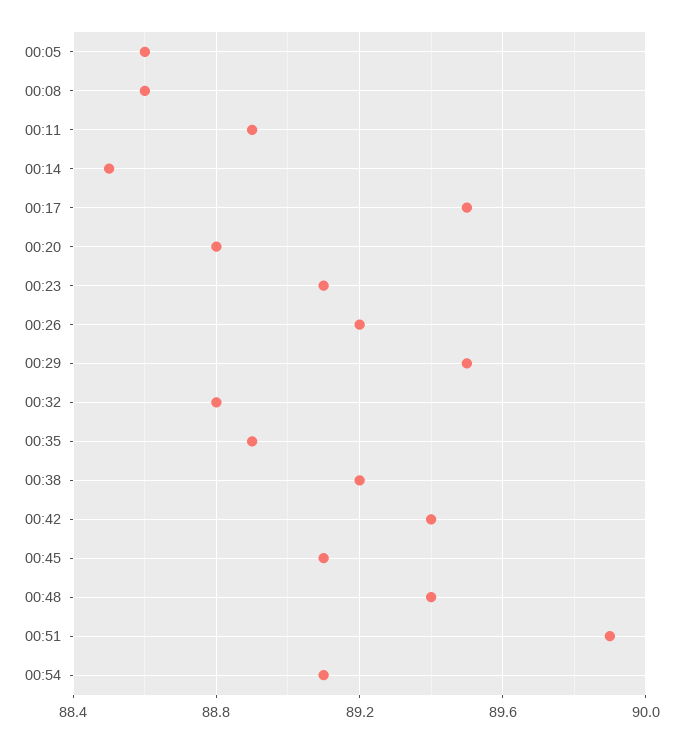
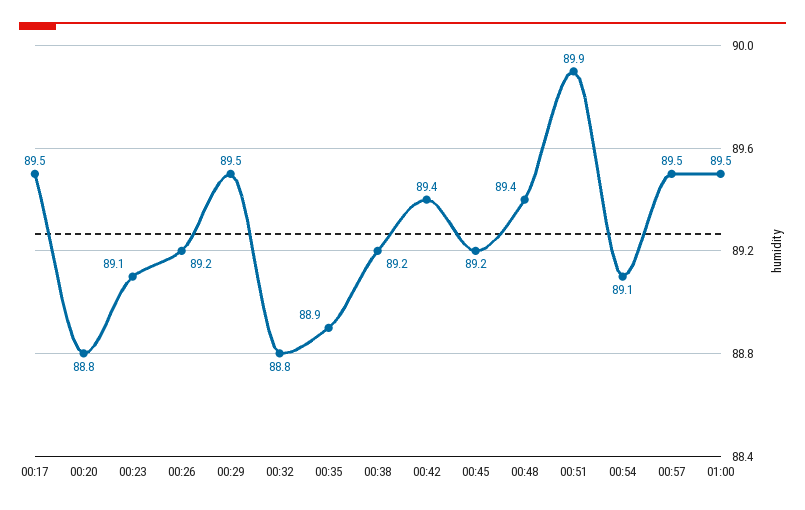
00:05: 88.6 -> none
00:08: 88.6 -> none
00:11: 88.9 -> none
00:14: 88.5 -> none
00:45: 89.1 -> 89.2
00:57: none -> 89.5
01:00: none -> 89.5

